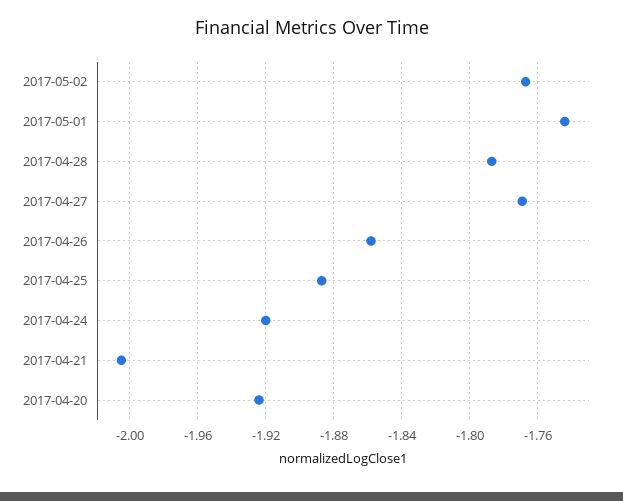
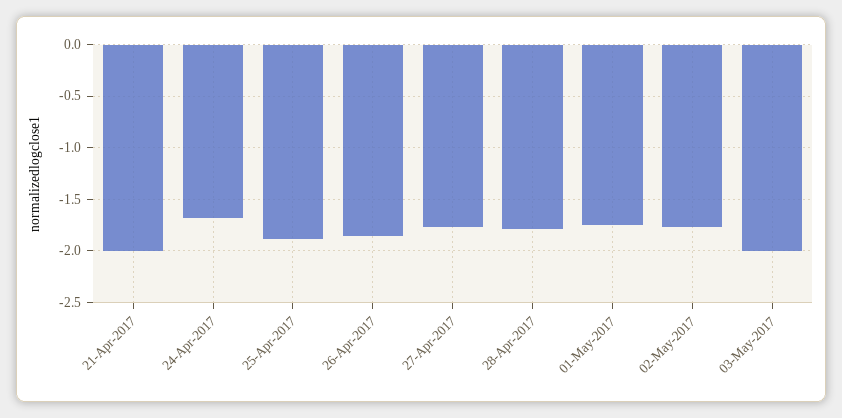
2017-04-24: -1.92 -> -1.7
2017-04-20: -1.925 -> none
03-May-2017: none -> -2

